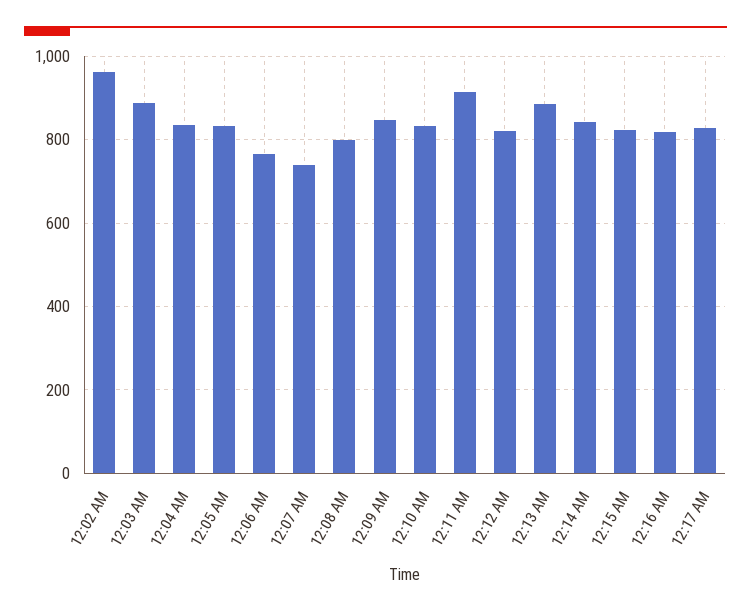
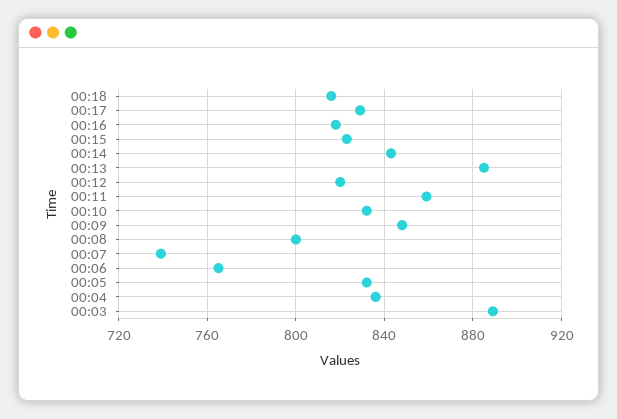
12:02 AM: 960 -> none
12:11 AM: 920 -> 860
00:18: none -> 815

